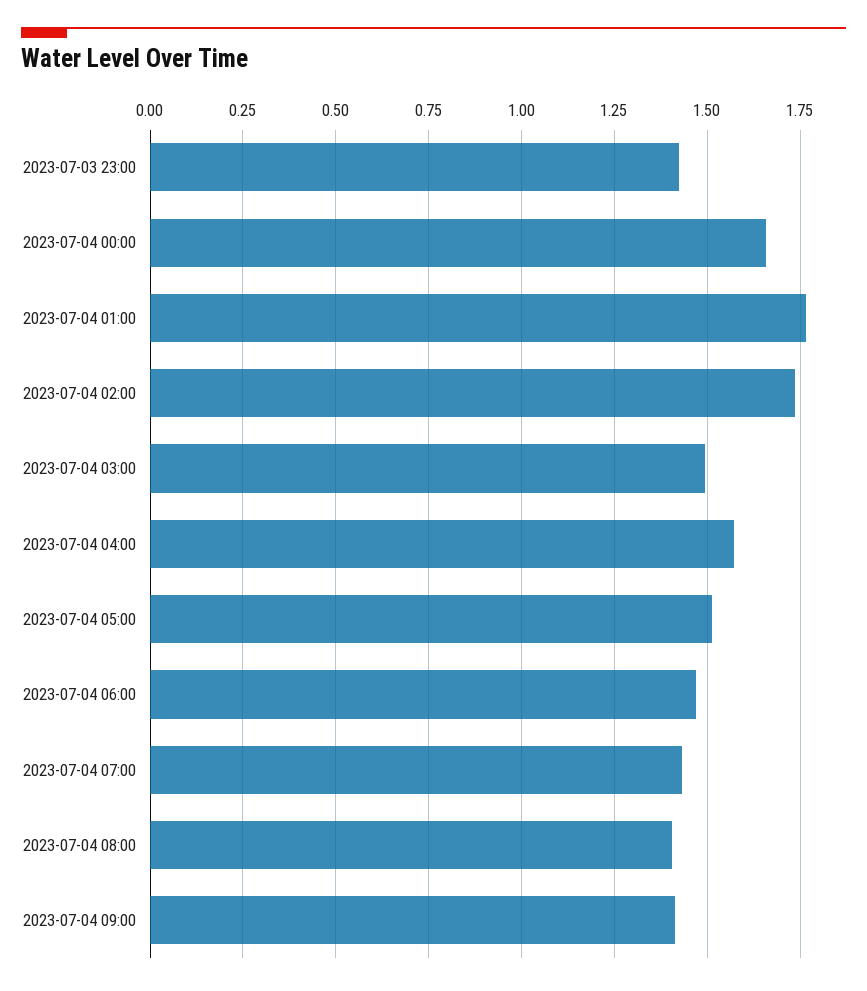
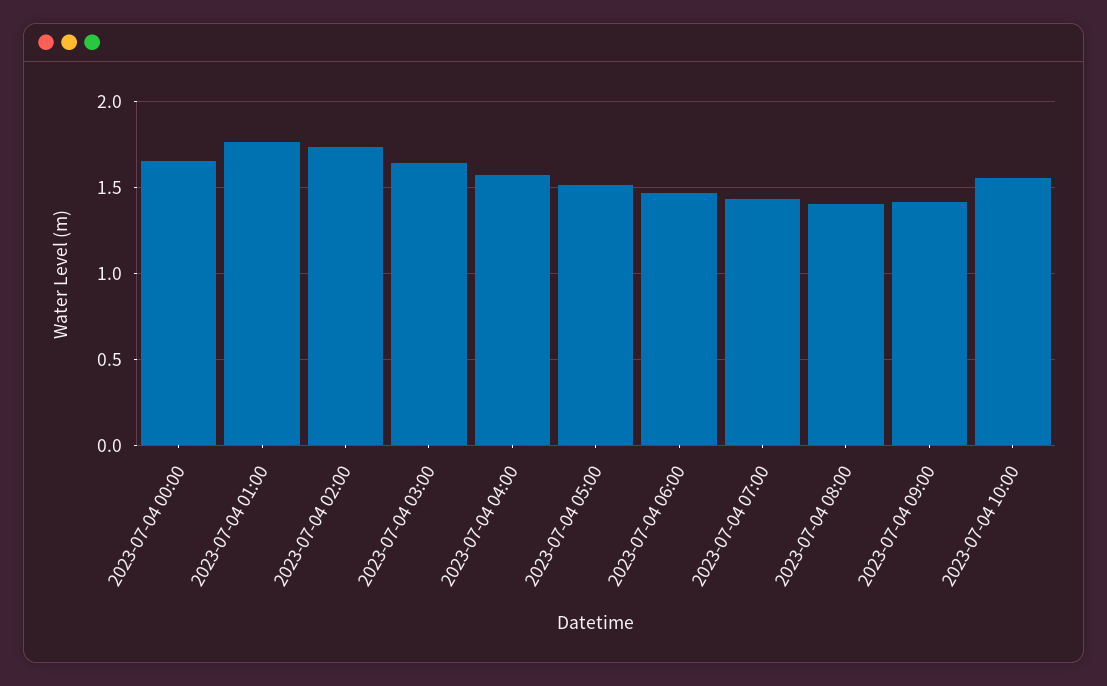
2023-07-03 23:00: 1.425 -> none
2023-07-04 03:00: 1.5 -> 1.65
2023-07-04 10:00: none -> 1.55

